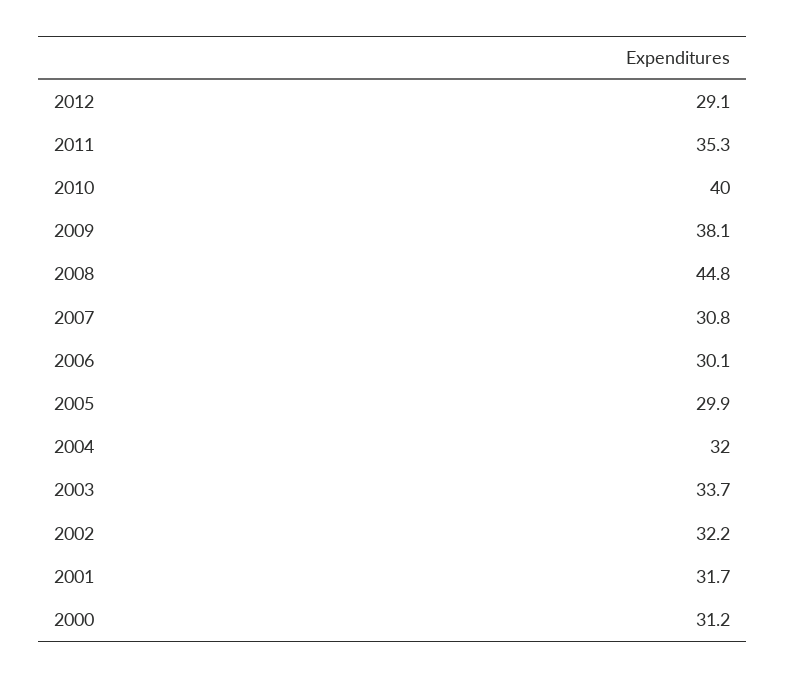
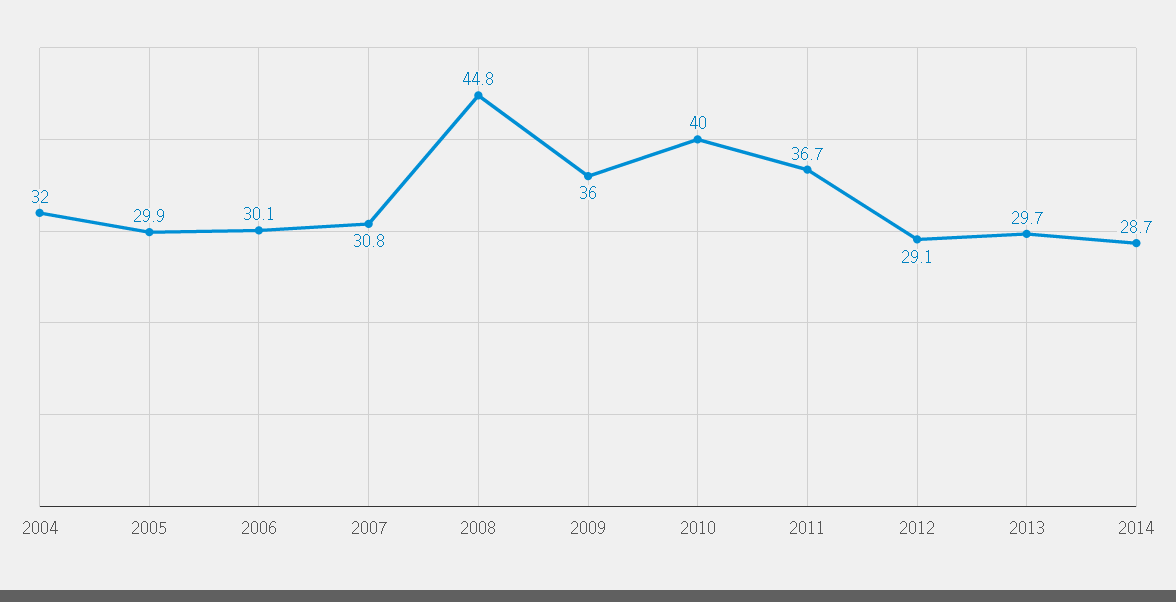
2011: 35.3 -> 36.7
2009: 38.1 -> 36
2003: 33.7 -> none
2002: 32.2 -> none
2001: 31.7 -> none
2000: 31.2 -> none
2013: none -> 29.7
2014: none -> 28.7

